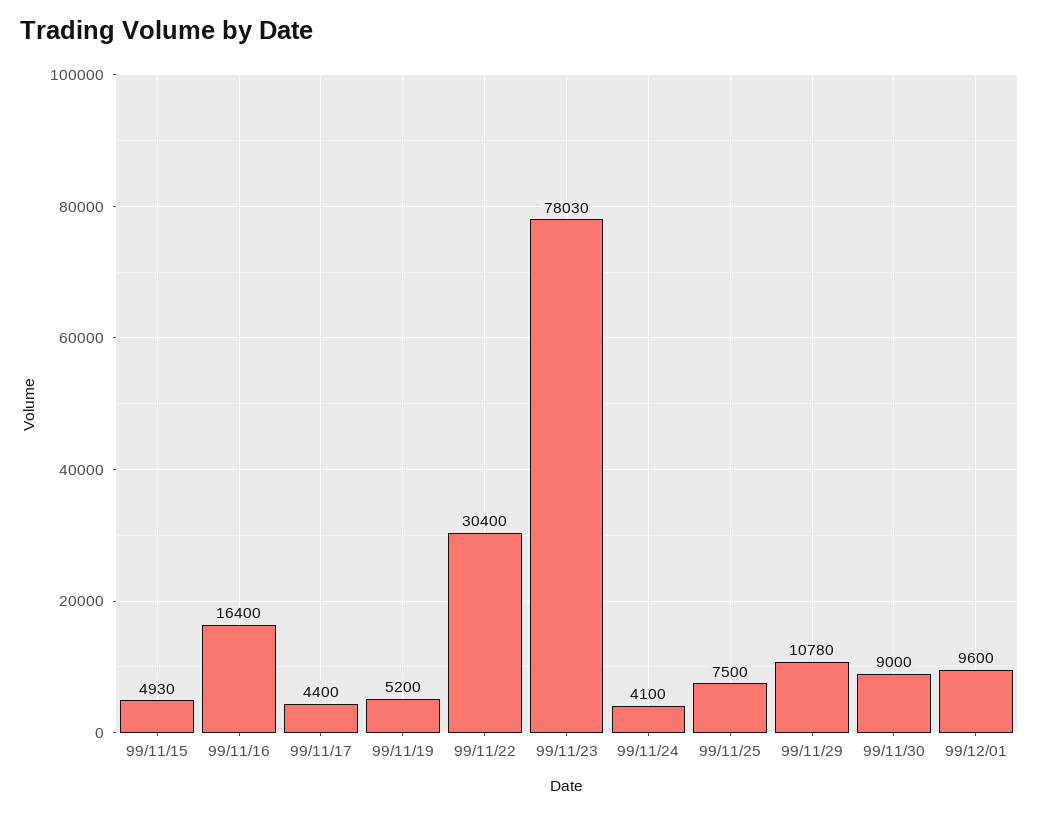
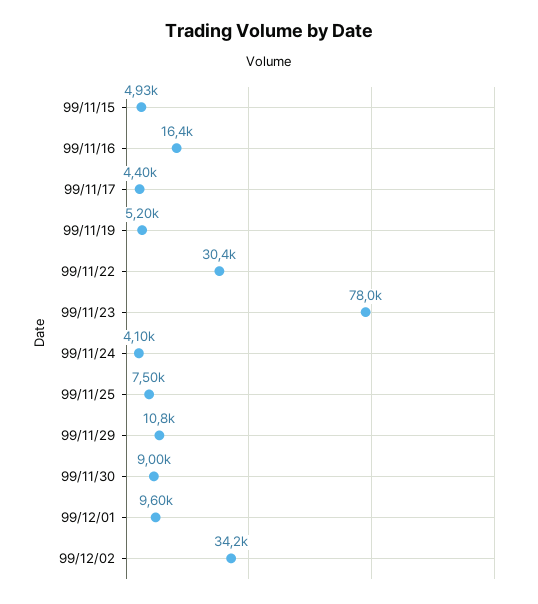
99/12/02: none -> 34200

